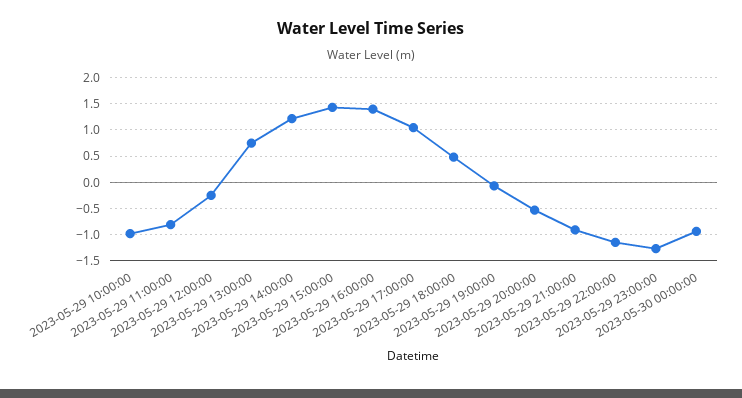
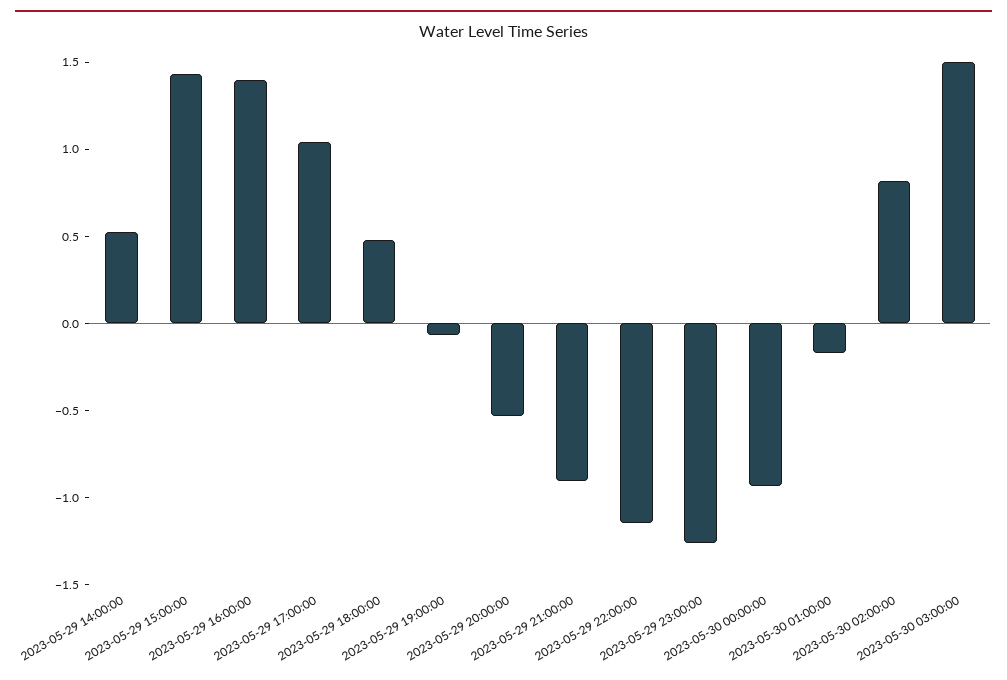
2023-05-29 10:00:00: -1 -> none
2023-05-29 11:00:00: -0.75 -> none
2023-05-29 12:00:00: -0.25 -> none
2023-05-29 13:00:00: 0.75 -> none
2023-05-29 14:00:00: 1.25 -> 0.5
2023-05-30 01:00:00: none -> -0.2
2023-05-30 02:00:00: none -> 0.8
2023-05-30 03:00:00: none -> 1.5

